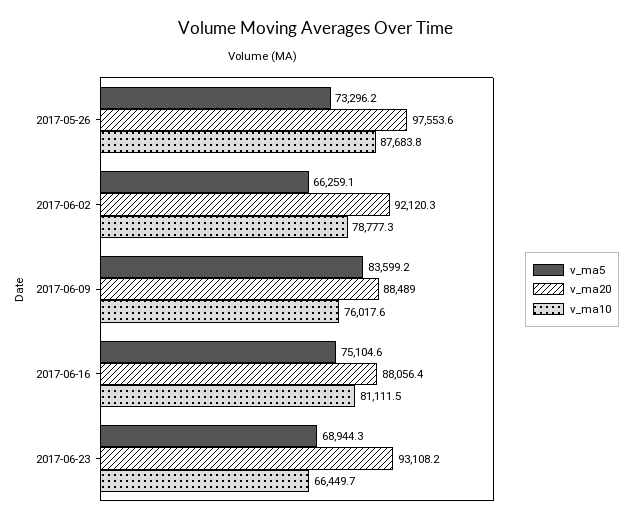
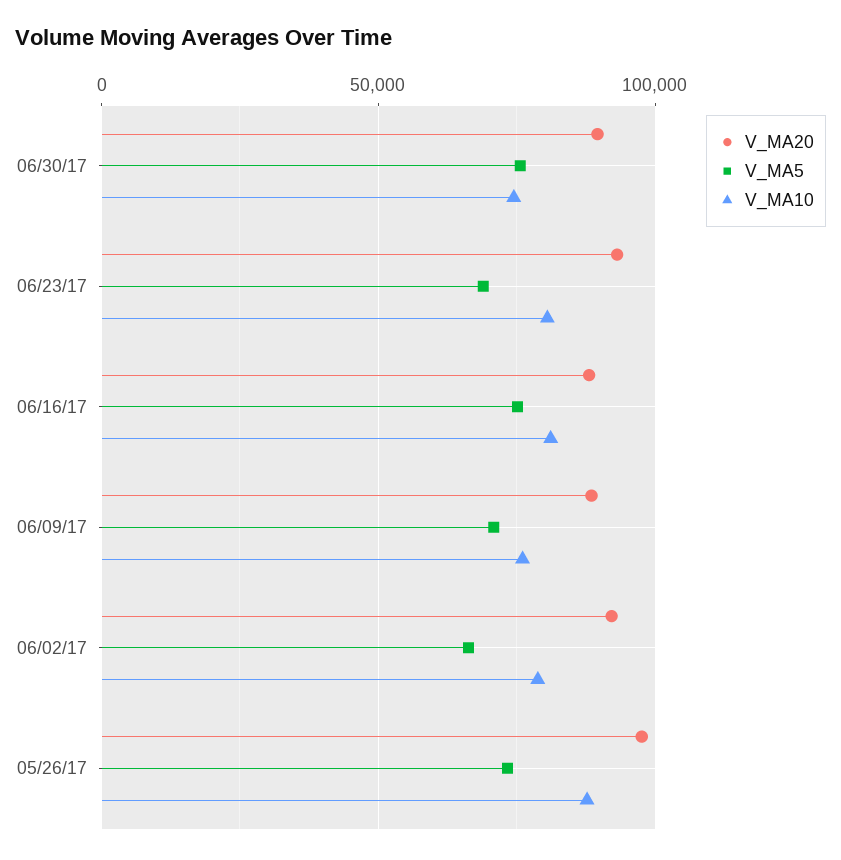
v_ma5, 2017-06-09: 83599.2 -> 70000
v_ma10, 2017-06-23: 66449.7 -> 80000
v_ma20, 06/30/17: none -> 90000
v_ma5, 06/30/17: none -> 75000
v_ma10, 06/30/17: none -> 75000

